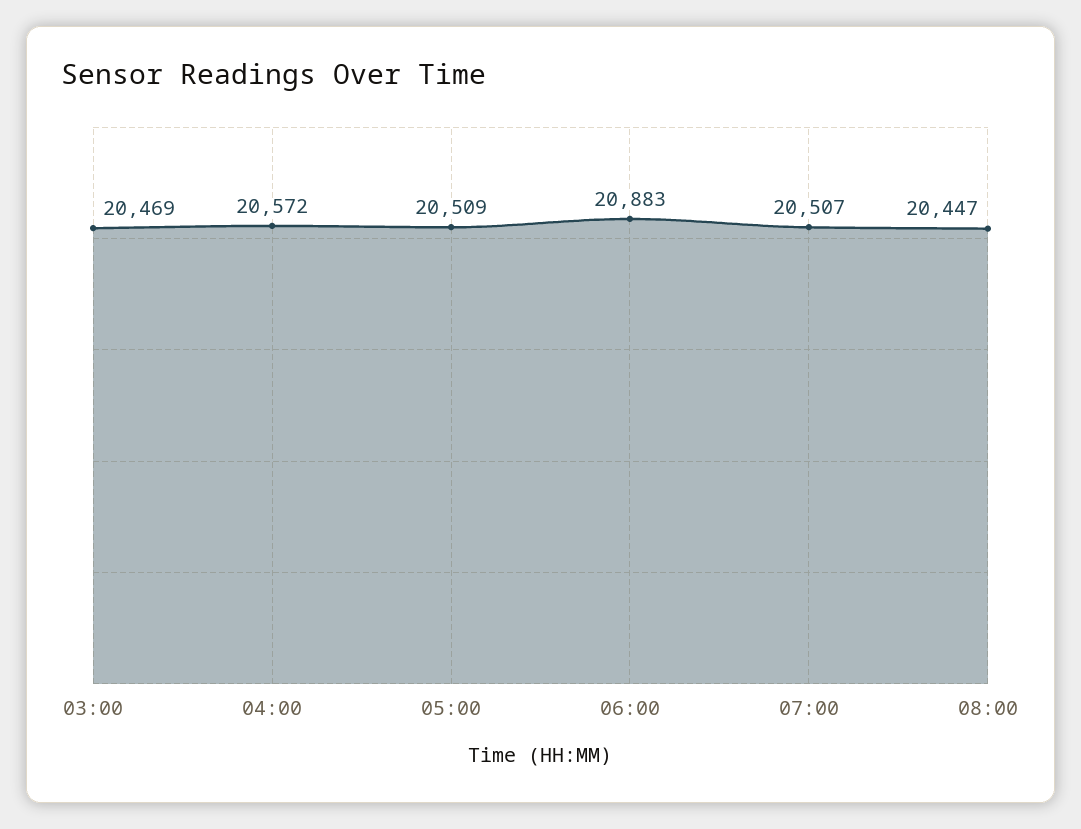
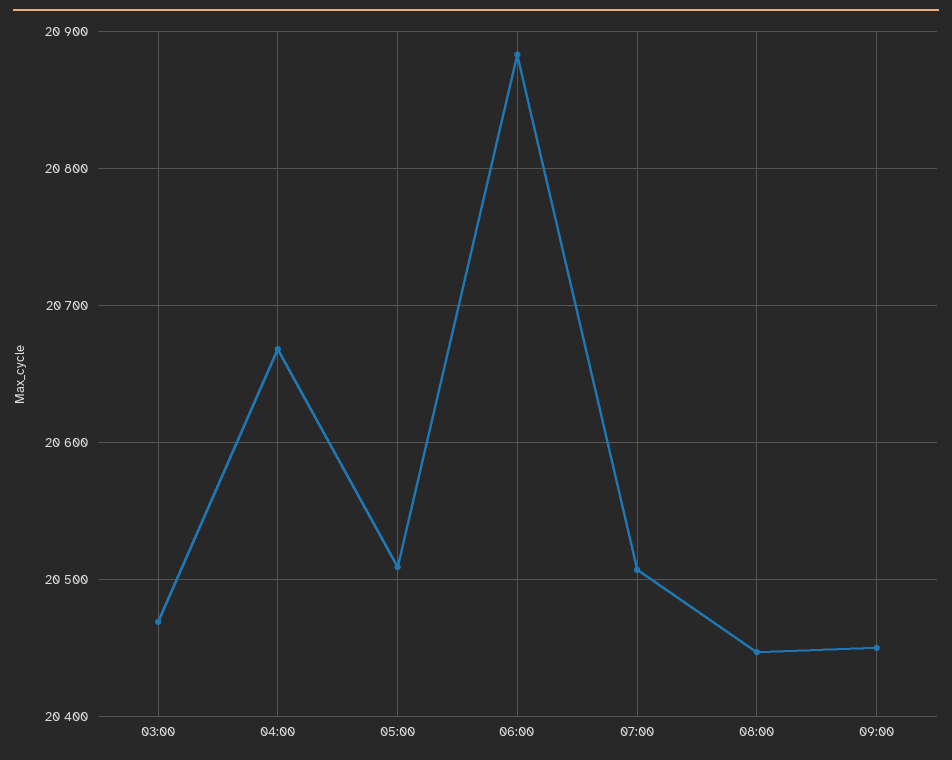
04:00: 20572 -> 20670
09:00: none -> 20450

